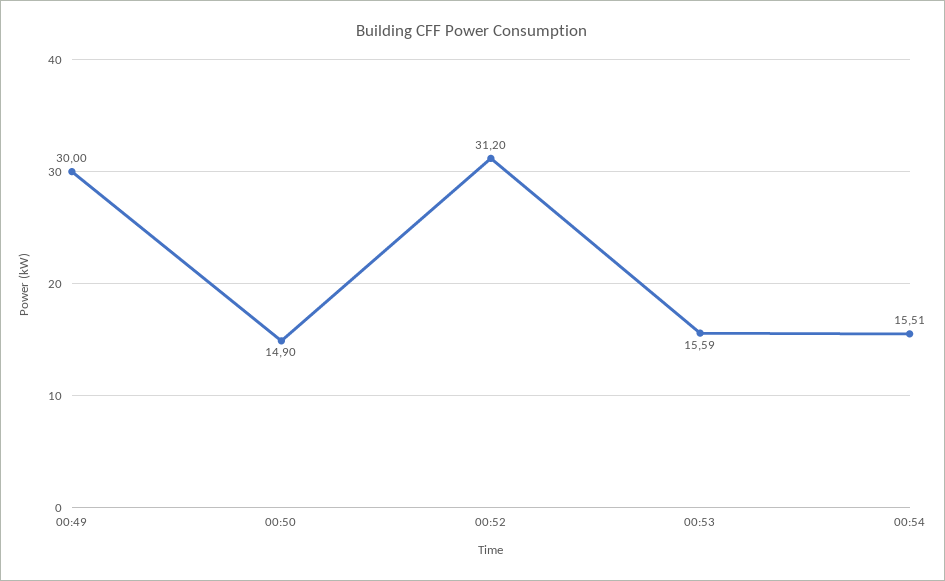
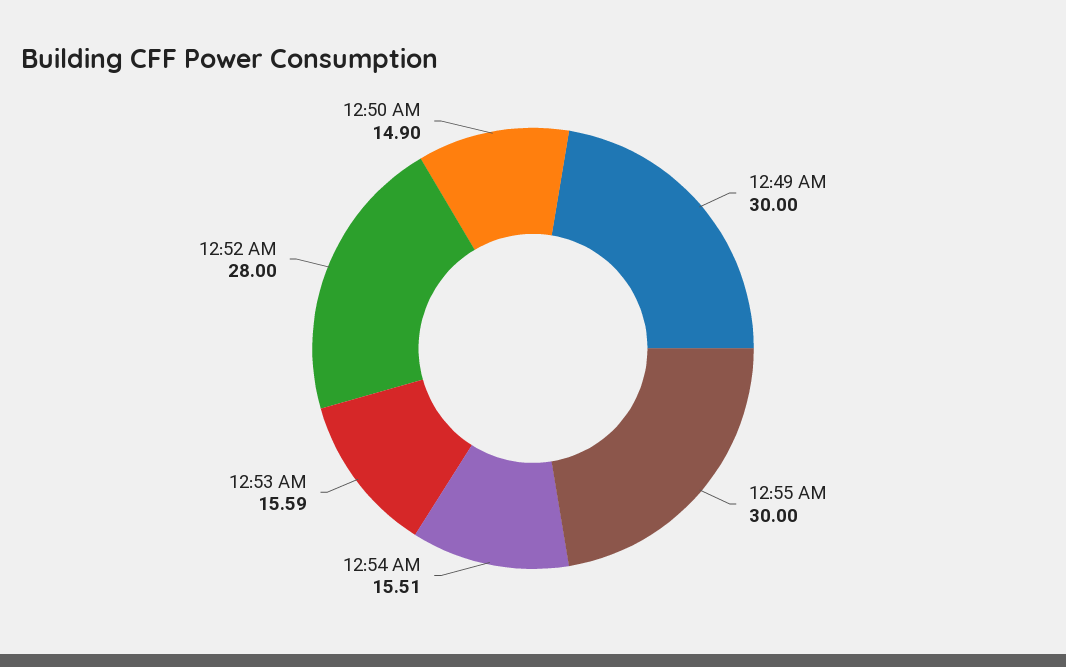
00:52: 31.2 -> 28
12:55 AM: none -> 30

